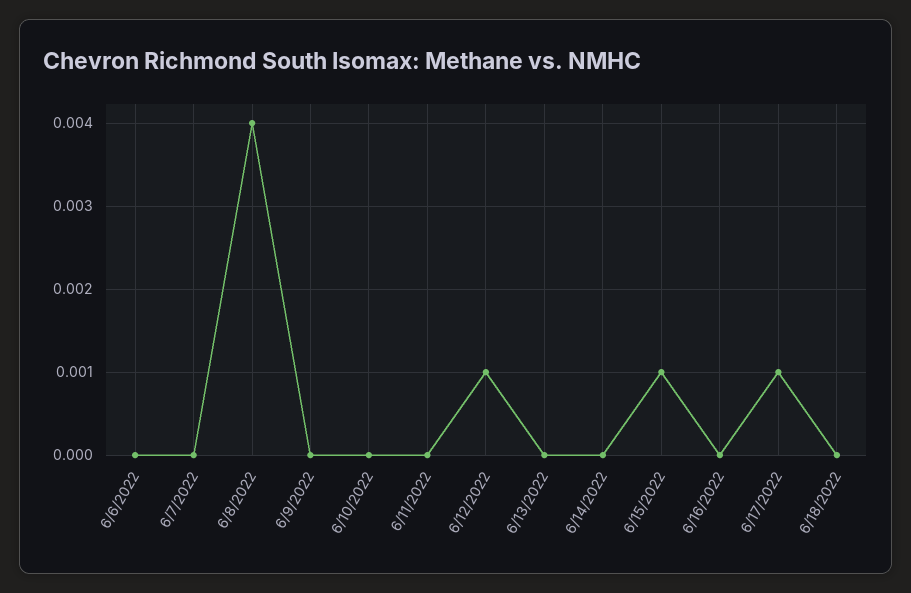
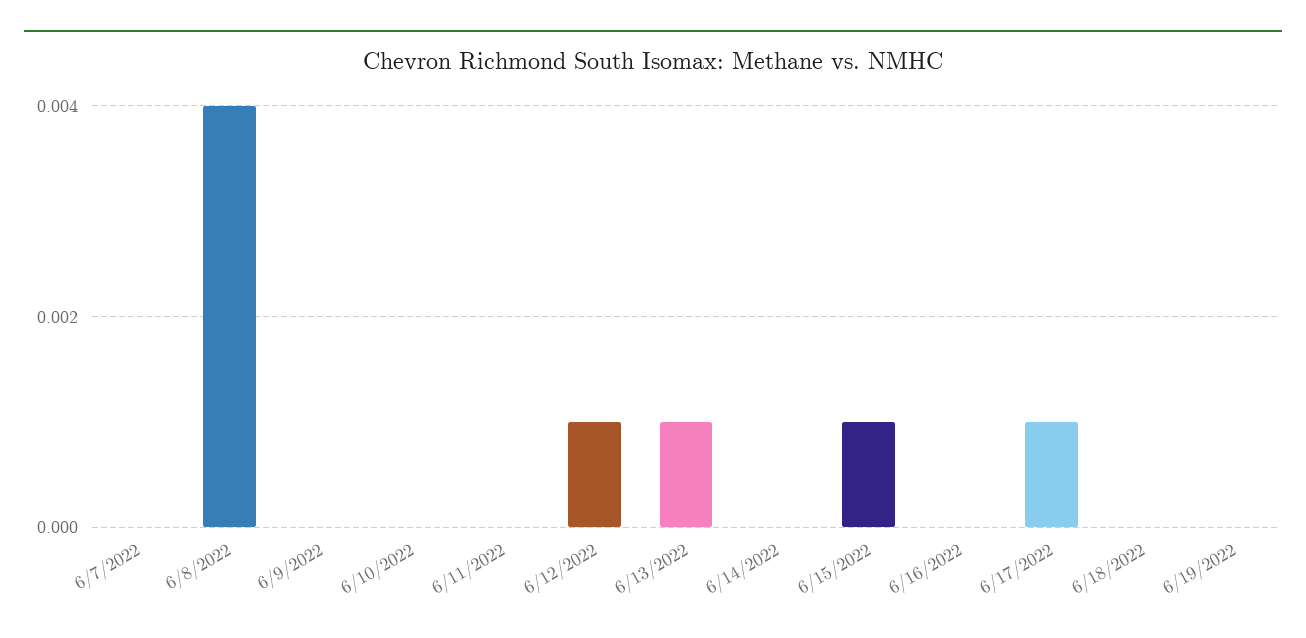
6/6/2022: 0 -> none
6/13/2022: 0 -> 0.001
6/19/2022: none -> 0

